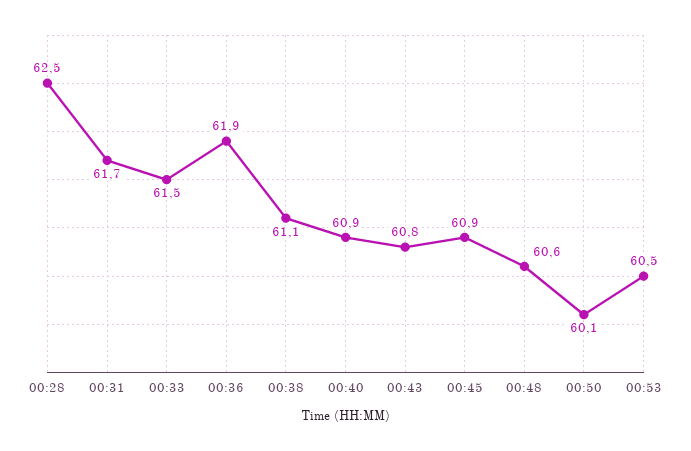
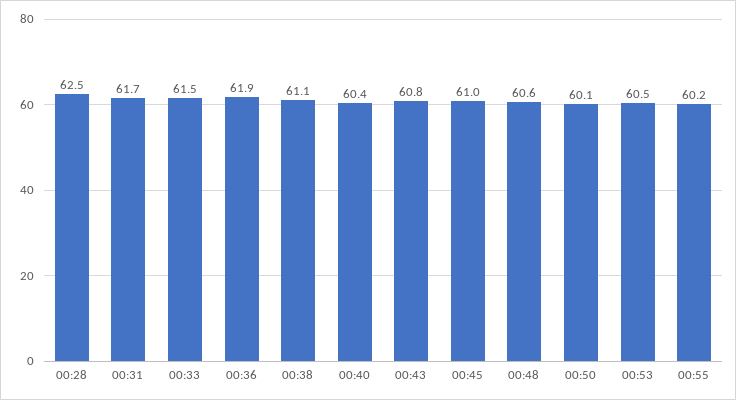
00:40: 60.9 -> 60.4
00:45: 60.9 -> 61
00:55: none -> 60.2

